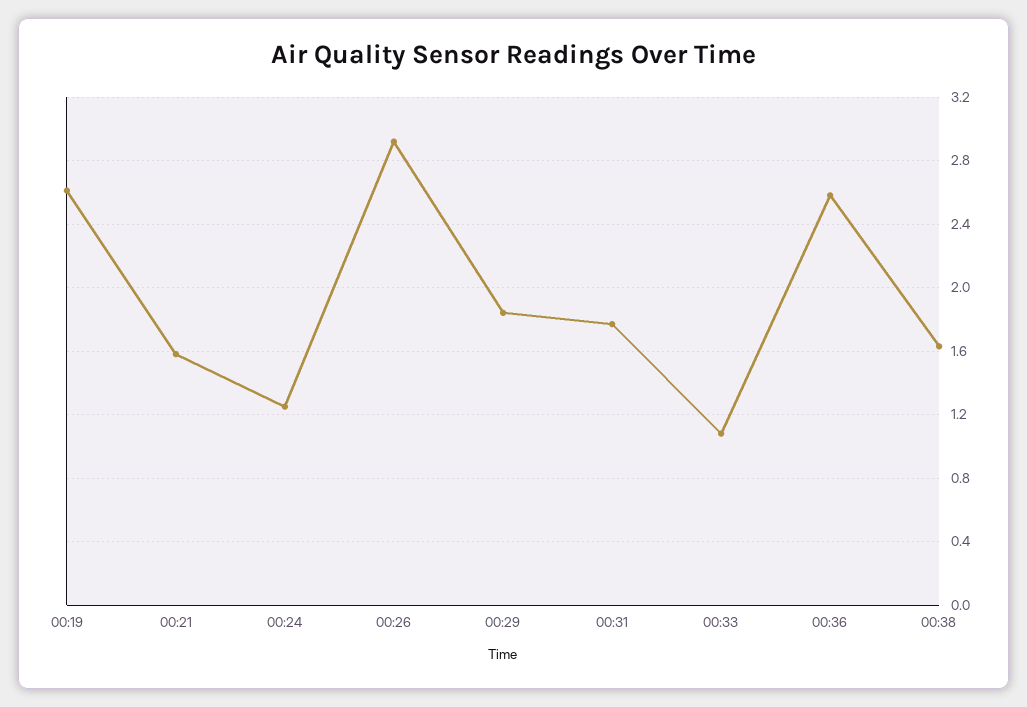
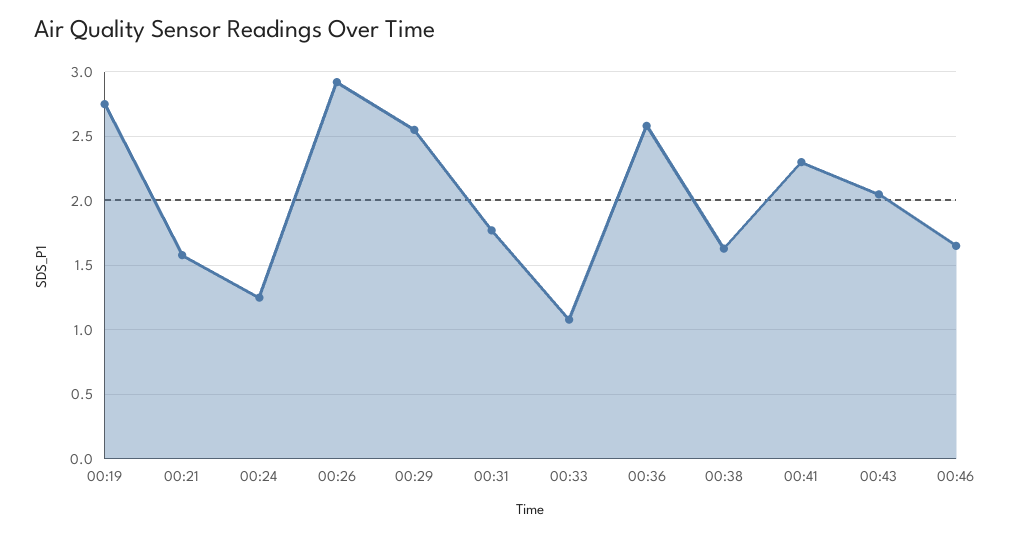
00:19: 2.6 -> 2.75
00:29: 1.85 -> 2.55
00:41: none -> 2.3
00:43: none -> 2.05
00:46: none -> 1.65

